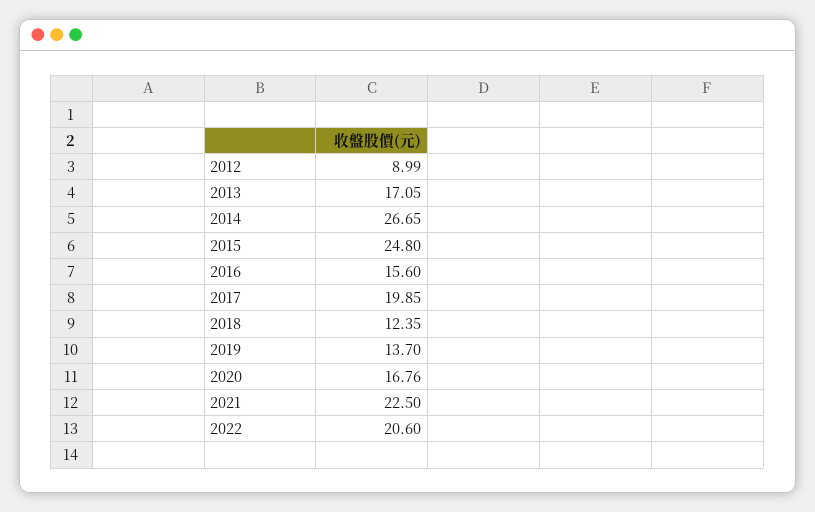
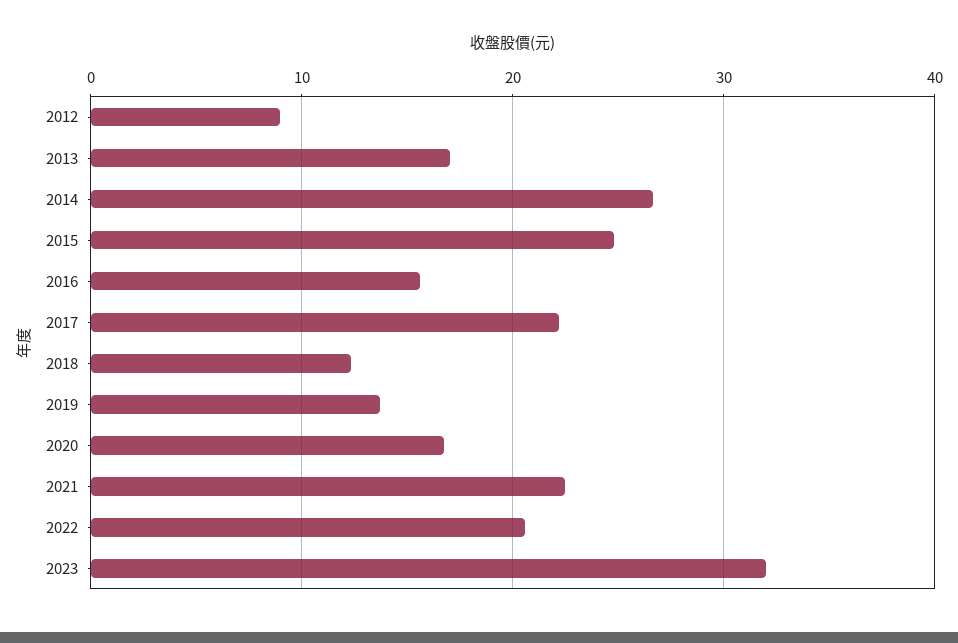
2017: 19.85 -> 22
2023: none -> 32

